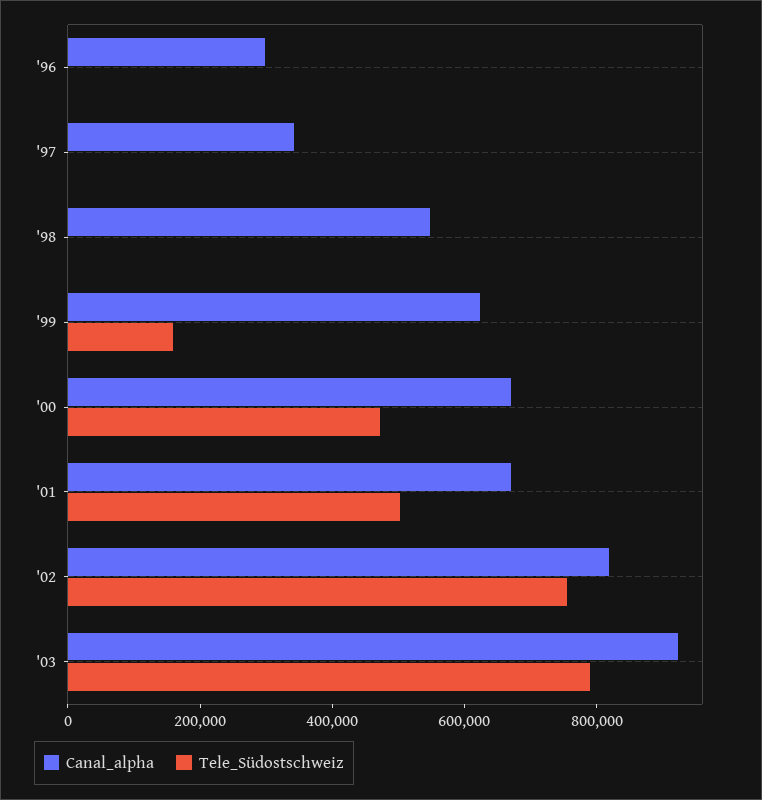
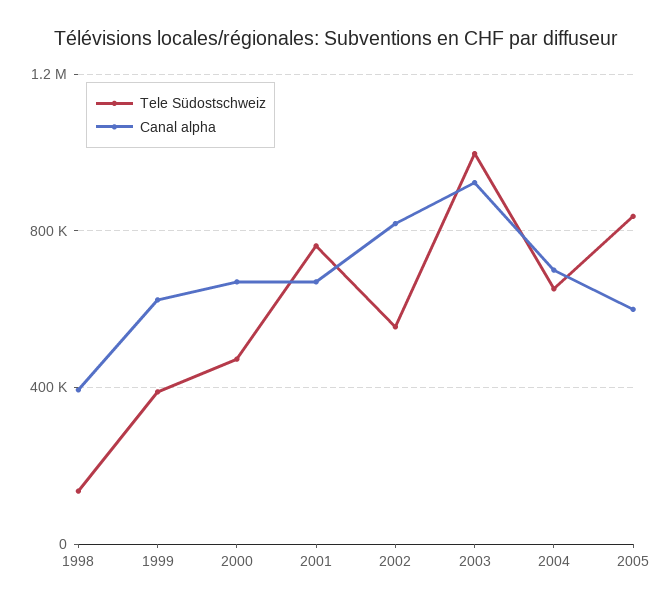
Canal_alpha, '96: 300000 -> none
Tele_Südostschweiz, '96: 0 -> none
Canal_alpha, '97: 350000 -> none
Tele_Südostschweiz, '97: 0 -> none
Canal_alpha, '98: 550000 -> 400000
Tele_Südostschweiz, '98: 0 -> 150000
Tele_Südostschweiz, '99: 150000 -> 400000
Tele_Südostschweiz, '01: 500000 -> 750000
Tele_Südostschweiz, '02: 750000 -> 550000
Tele_Südostschweiz, '03: 800000 -> 1000000
Tele_Südostschweiz, 2004: none -> 650000
Canal_alpha, 2004: none -> 700000
Tele_Südostschweiz, 2005: none -> 850000
Canal_alpha, 2005: none -> 600000

